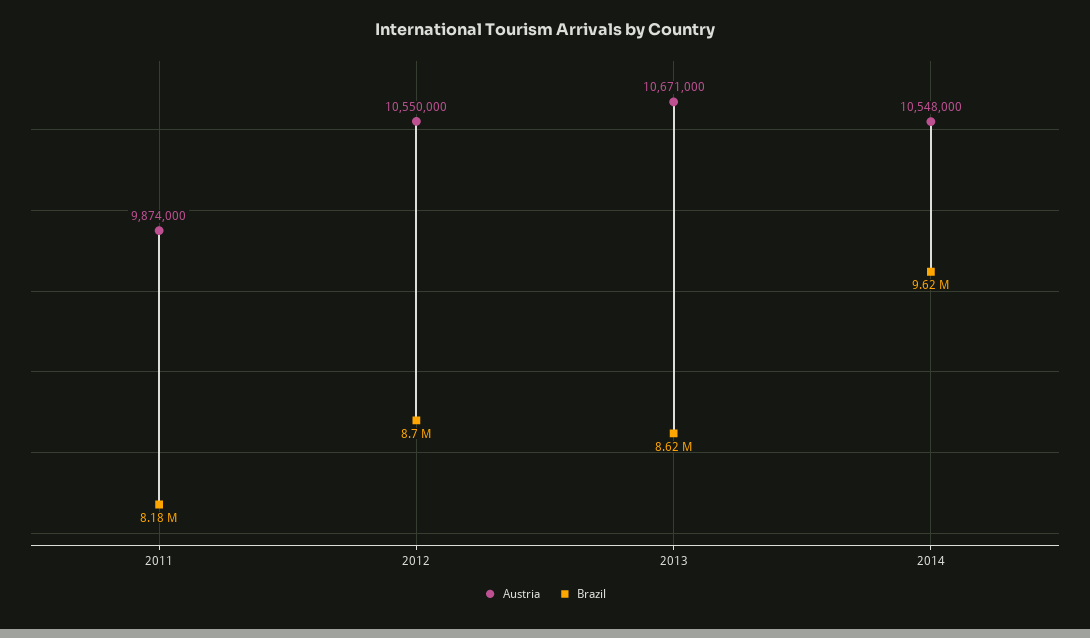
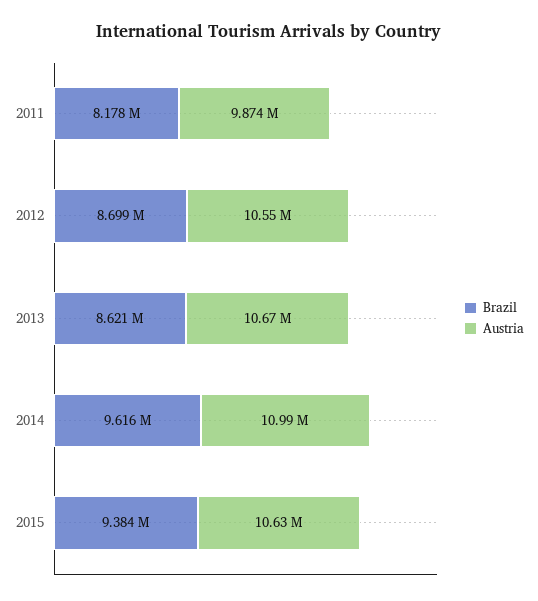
Austria, 2014: 10548000 -> 10990000
Brazil, 2015: none -> 9384000
Austria, 2015: none -> 10630000

